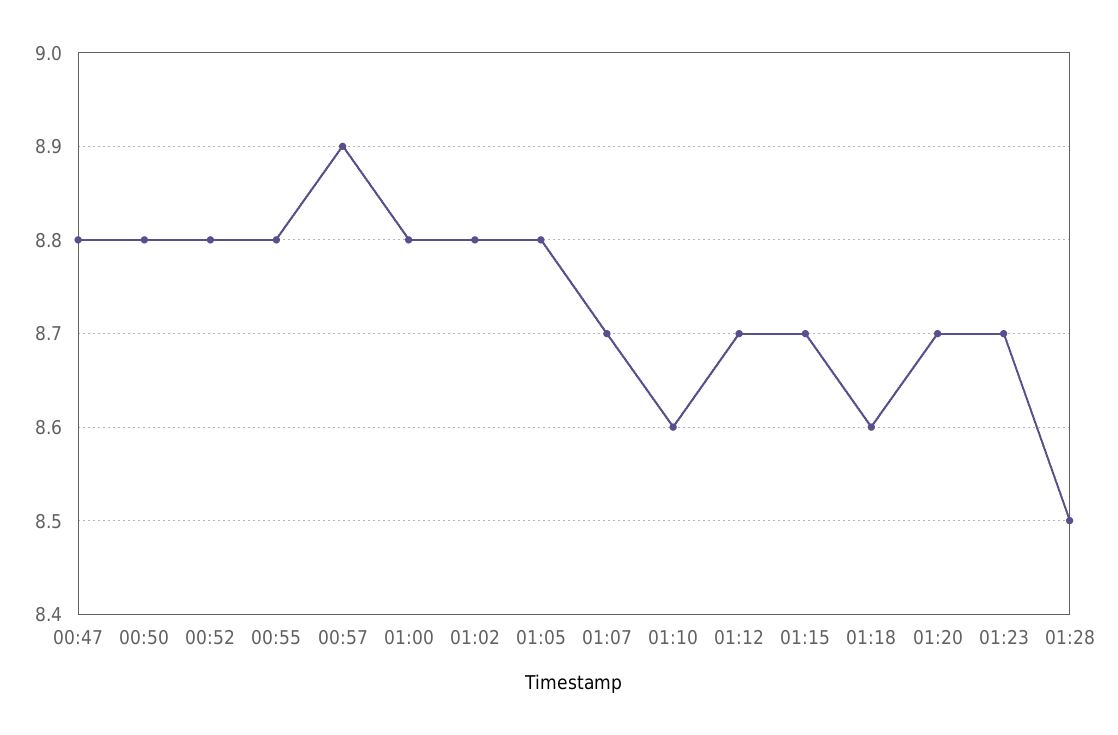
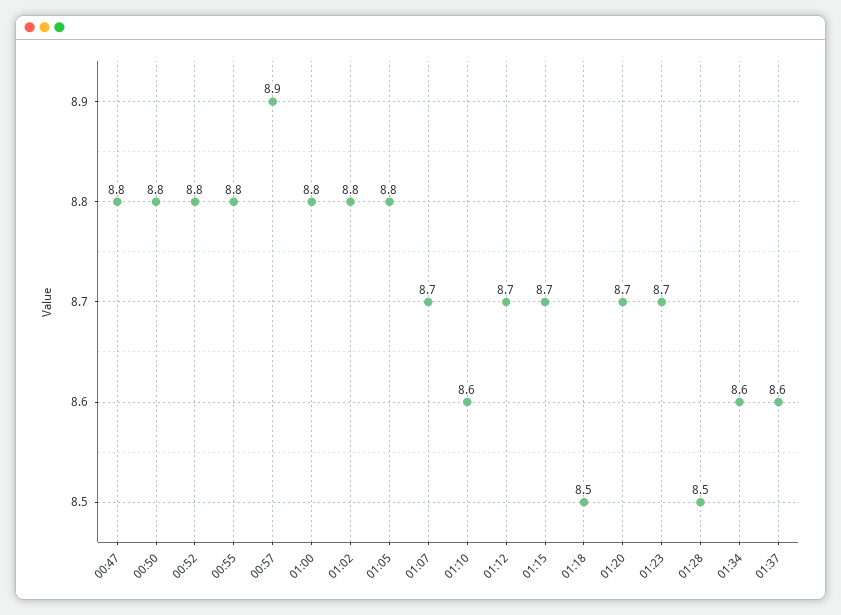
01:18: 8.6 -> 8.5
01:34: none -> 8.6
01:37: none -> 8.6

